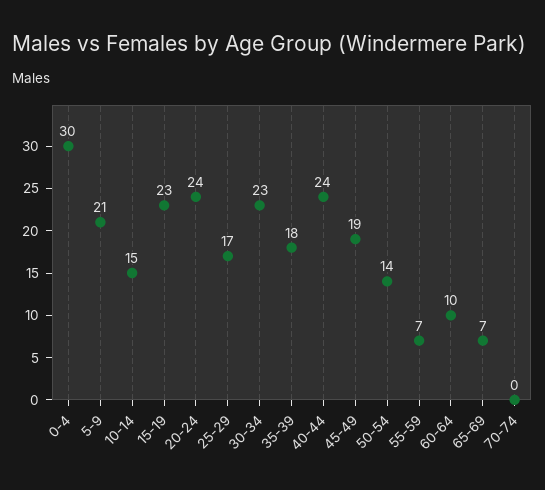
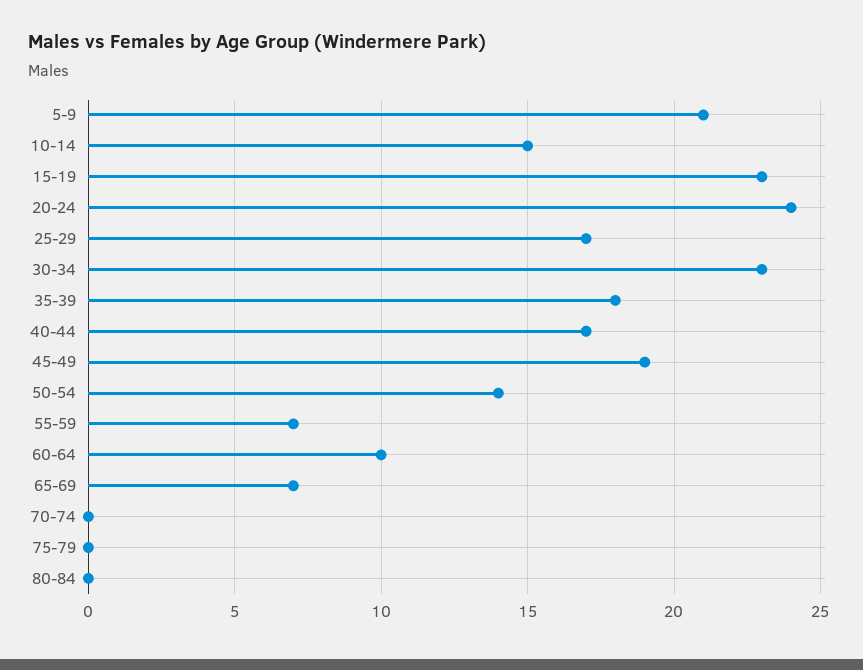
0-4: 30 -> none
40-44: 24 -> 17
75-79: none -> 0
80-84: none -> 0

